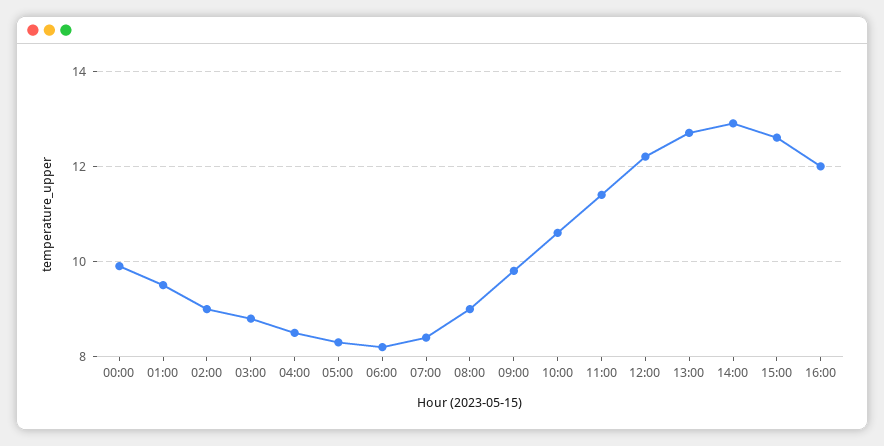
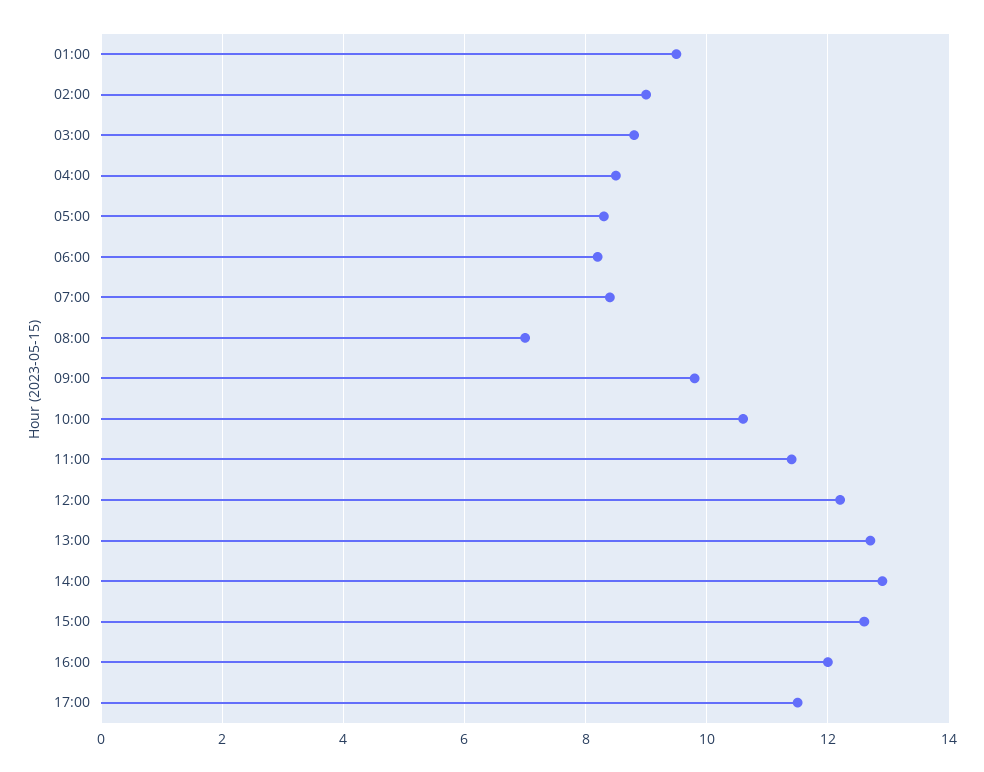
00:00: 10 -> none
08:00: 9 -> 7
17:00: none -> 11.5

